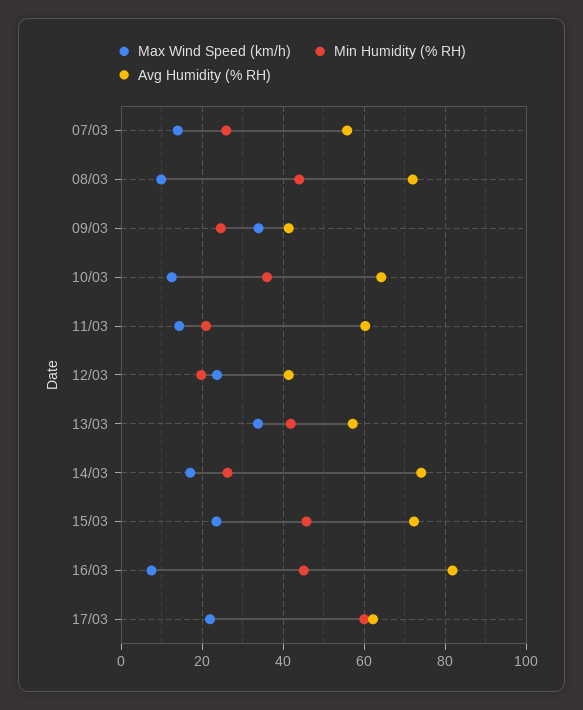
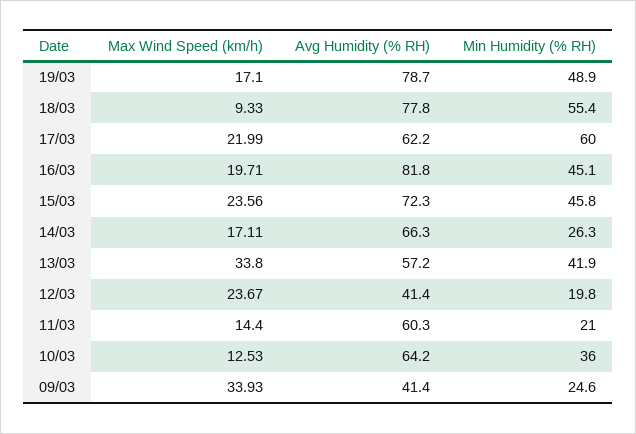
Max Wind Speed (km/h), 07/03: 14 -> none
Min Humidity (% RH), 07/03: 26 -> none
Avg Humidity (% RH), 07/03: 56 -> none
Max Wind Speed (km/h), 08/03: 10 -> none
Min Humidity (% RH), 08/03: 44 -> none
Avg Humidity (% RH), 08/03: 72 -> none
Avg Humidity (% RH), 14/03: 74 -> 66.3
Max Wind Speed (km/h), 16/03: 8 -> 19.71
Max Wind Speed (km/h), 19/03: none -> 17.1
Avg Humidity (% RH), 19/03: none -> 78.7
Min Humidity (% RH), 19/03: none -> 48.9
Max Wind Speed (km/h), 18/03: none -> 9.33
Avg Humidity (% RH), 18/03: none -> 77.8
Min Humidity (% RH), 18/03: none -> 55.4

